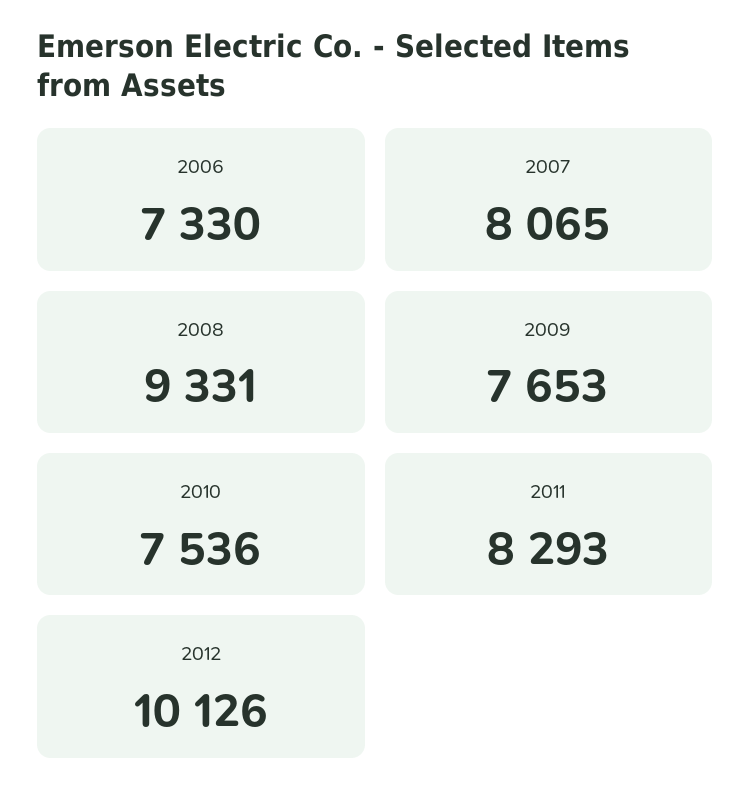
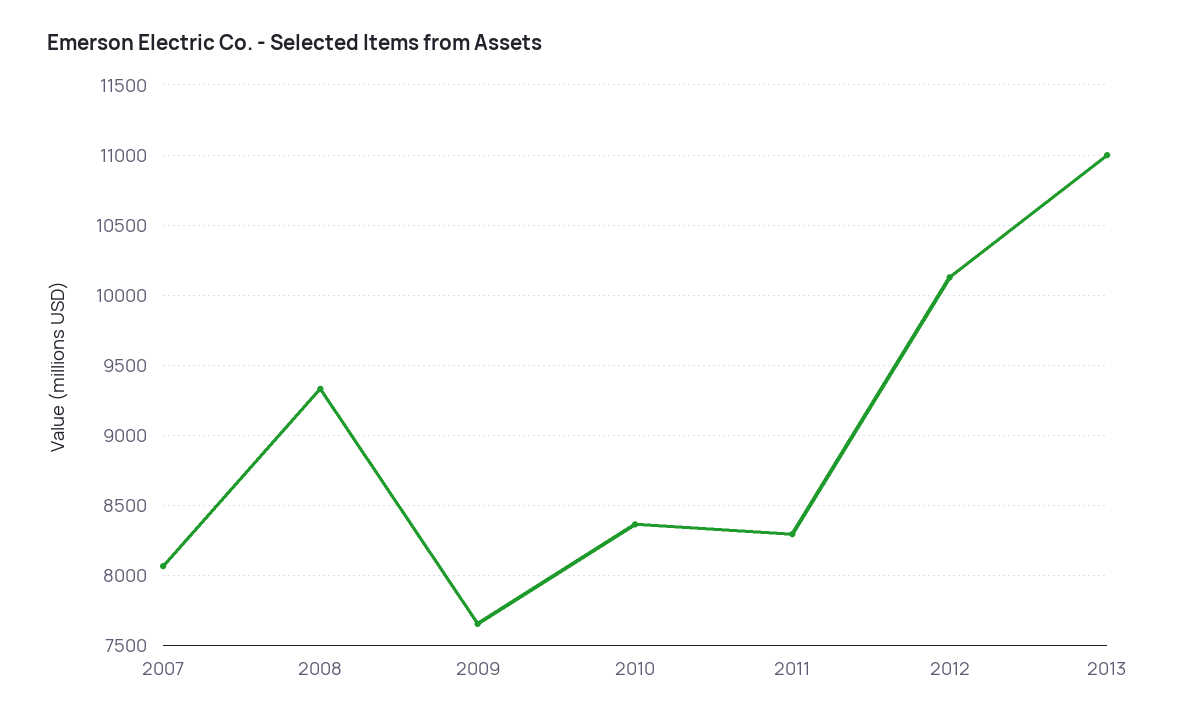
2006: 7330 -> none
2010: 7536 -> 8350
2013: none -> 11000

